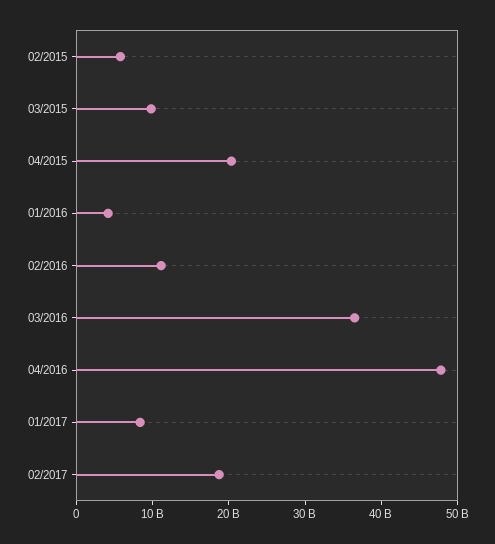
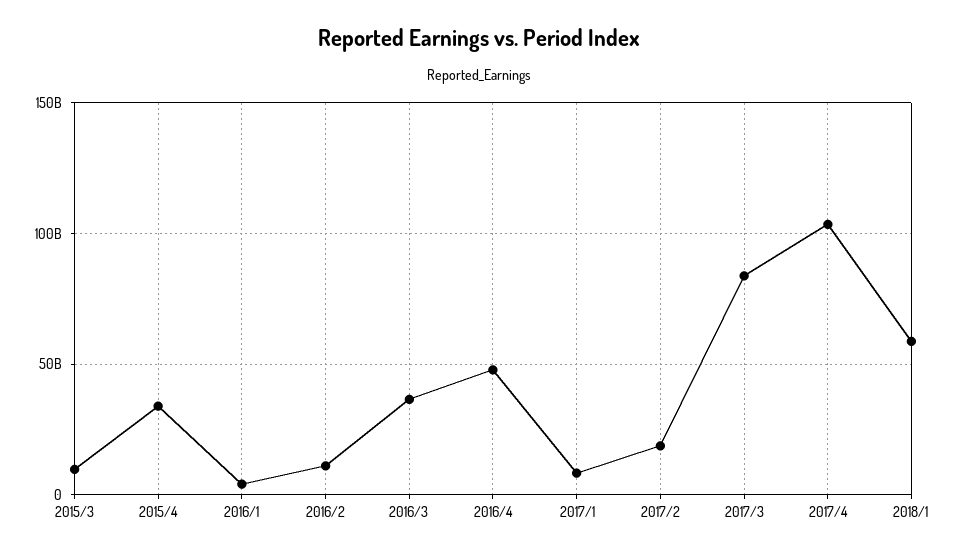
02/2015: 6000000000 -> none
04/2015: 20000000000 -> 35000000000
2017/3: none -> 85000000000
2017/4: none -> 105000000000
2018/1: none -> 60000000000

